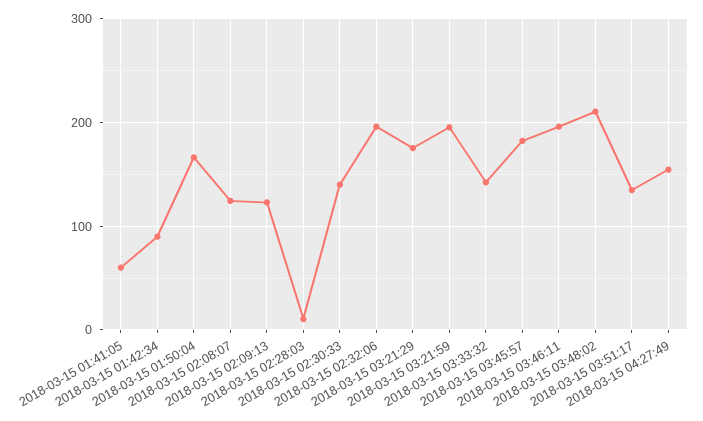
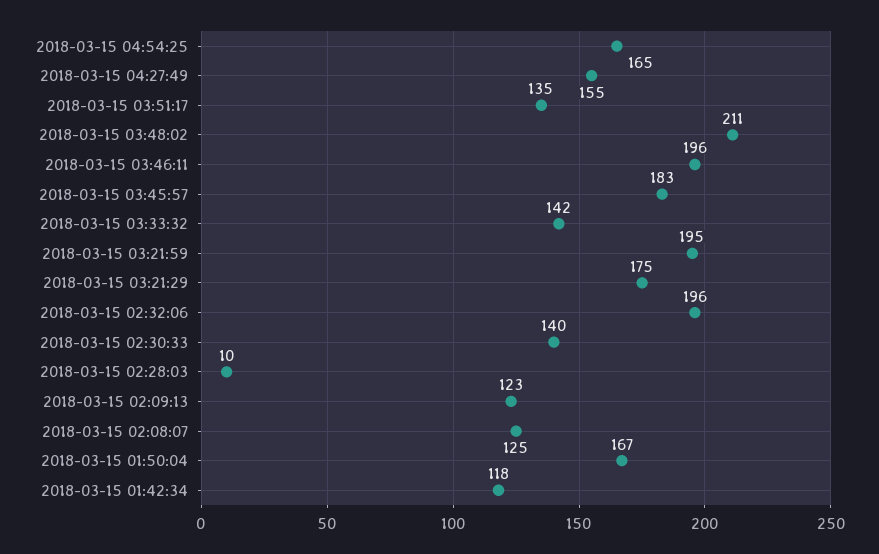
2018-03-15 01:41:05: 60 -> none
2018-03-15 01:42:34: 90 -> 118
2018-03-15 04:54:25: none -> 165

